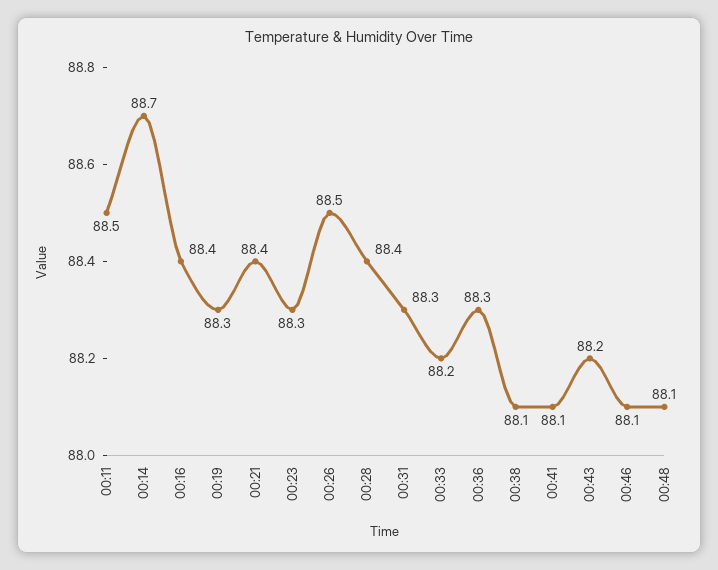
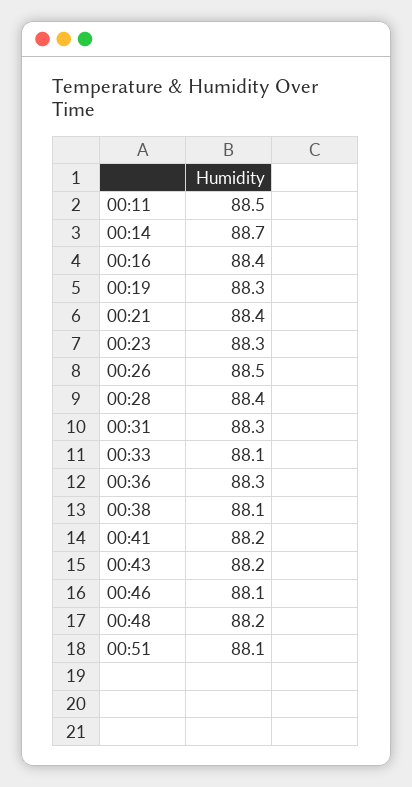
00:33: 88.2 -> 88.1
00:41: 88.1 -> 88.2
00:48: 88.1 -> 88.2
00:51: none -> 88.1

